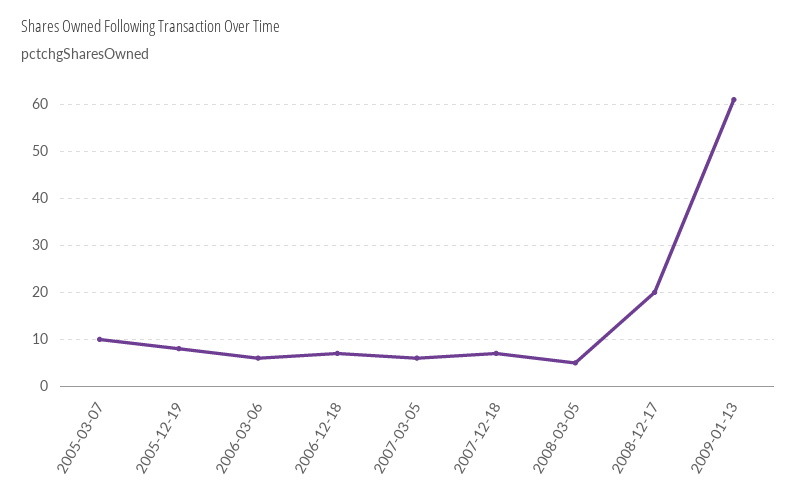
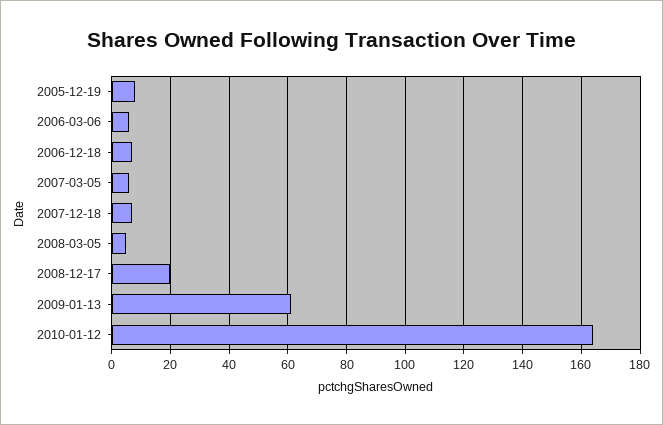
2005-03-07: 10 -> none
2010-01-12: none -> 165

